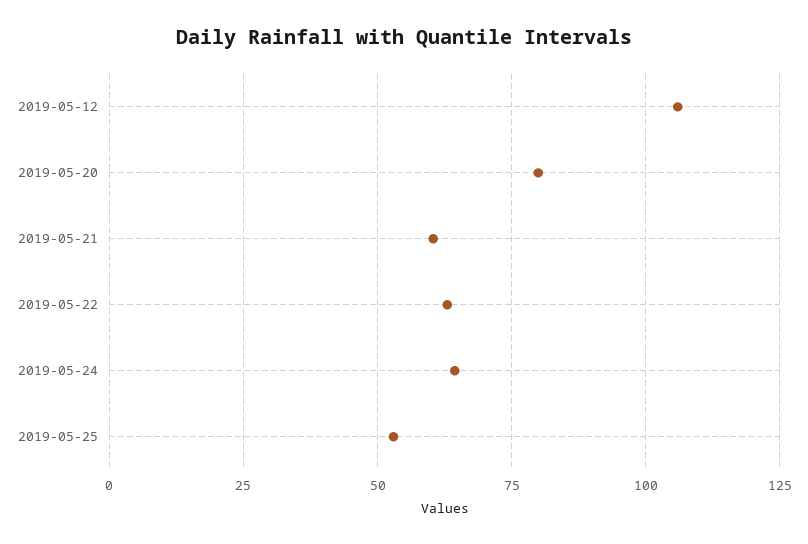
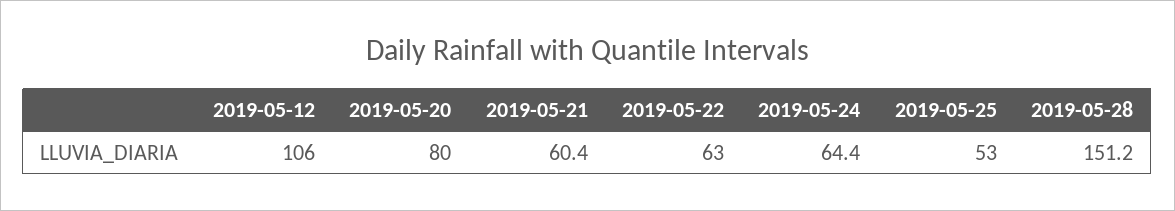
2019-05-28: none -> 151.2

